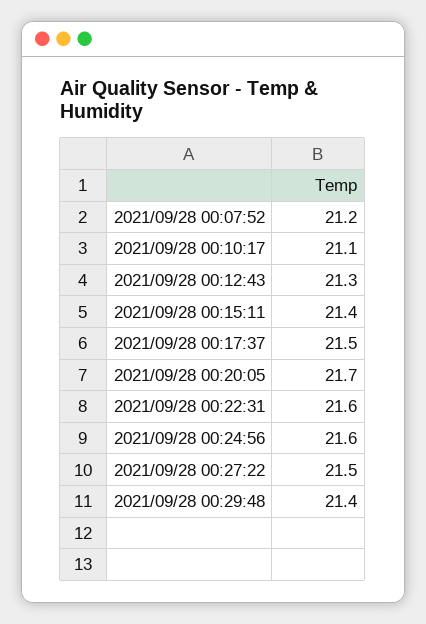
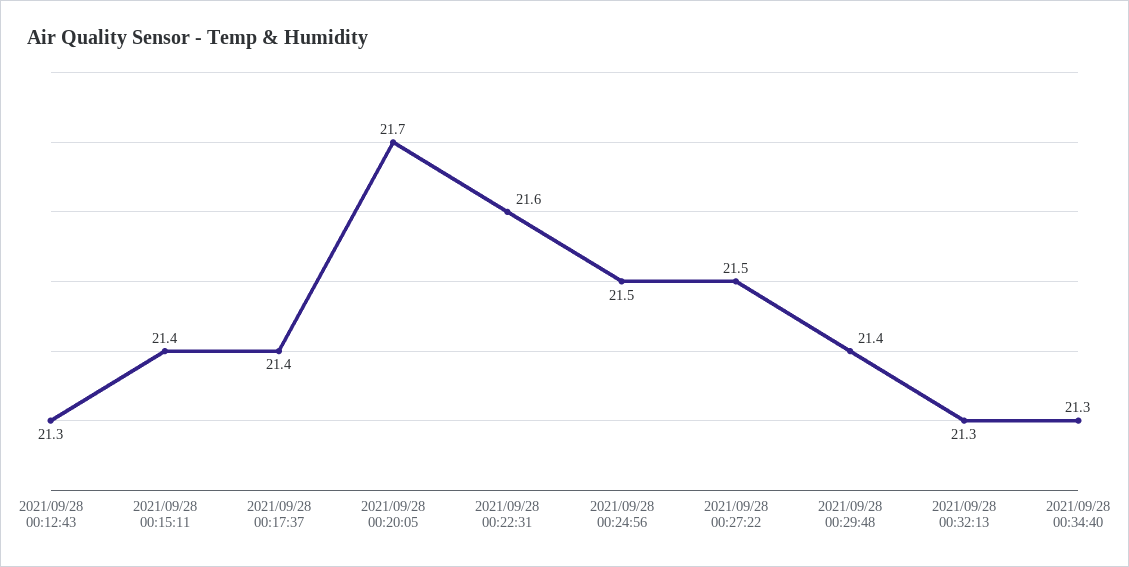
2021/09/28 00:07:52: 21.2 -> none
2021/09/28 00:10:17: 21.1 -> none
2021/09/28 00:17:37: 21.5 -> 21.4
2021/09/28 00:24:56: 21.6 -> 21.5
2021/09/28 00:32:13: none -> 21.3
2021/09/28 00:34:40: none -> 21.3

